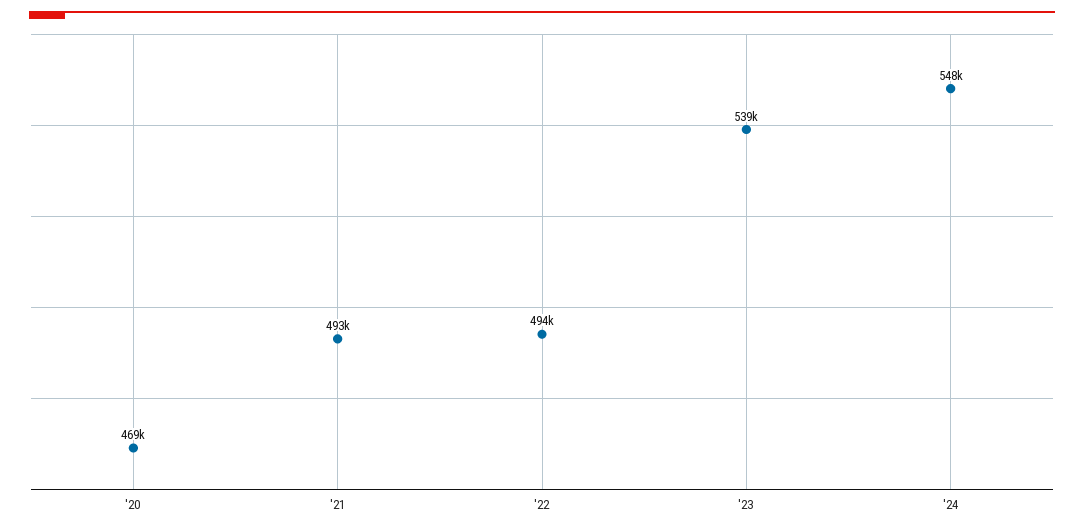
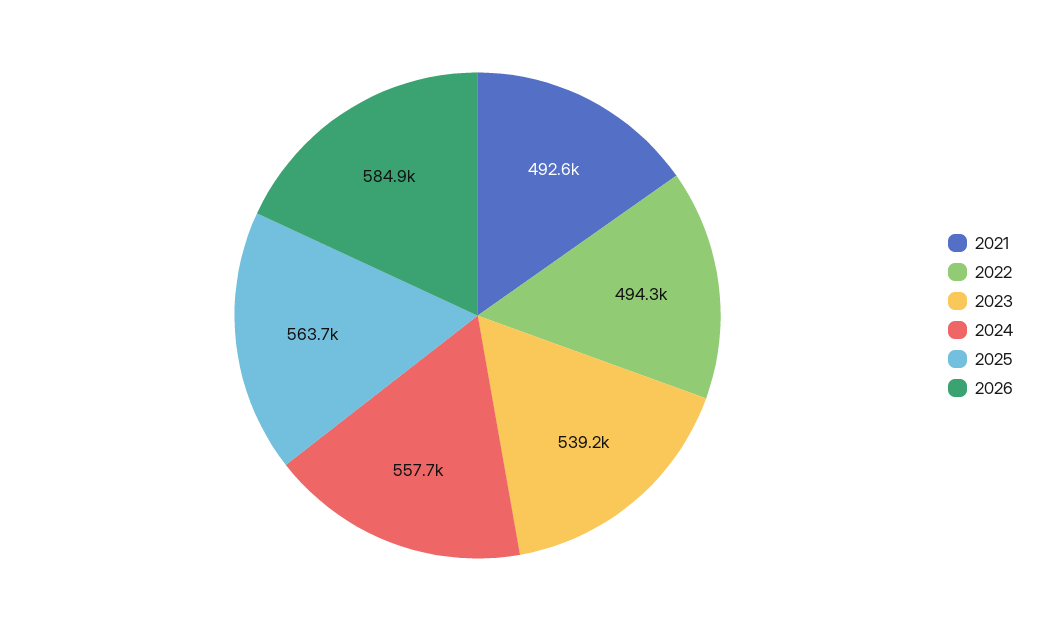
'20: 469000 -> none
'24: 548000 -> 557700
2025: none -> 563700
2026: none -> 584900

